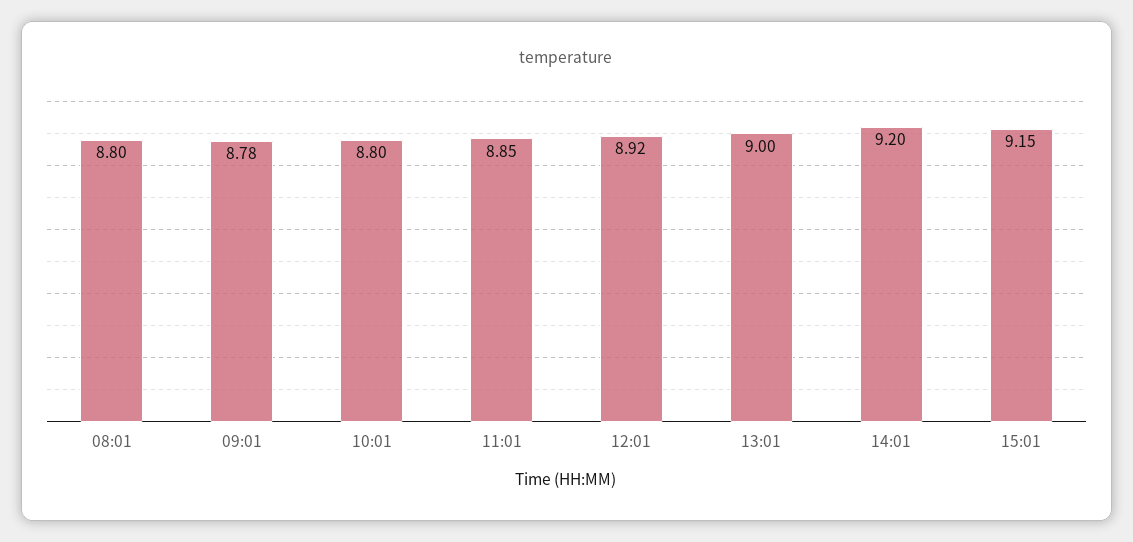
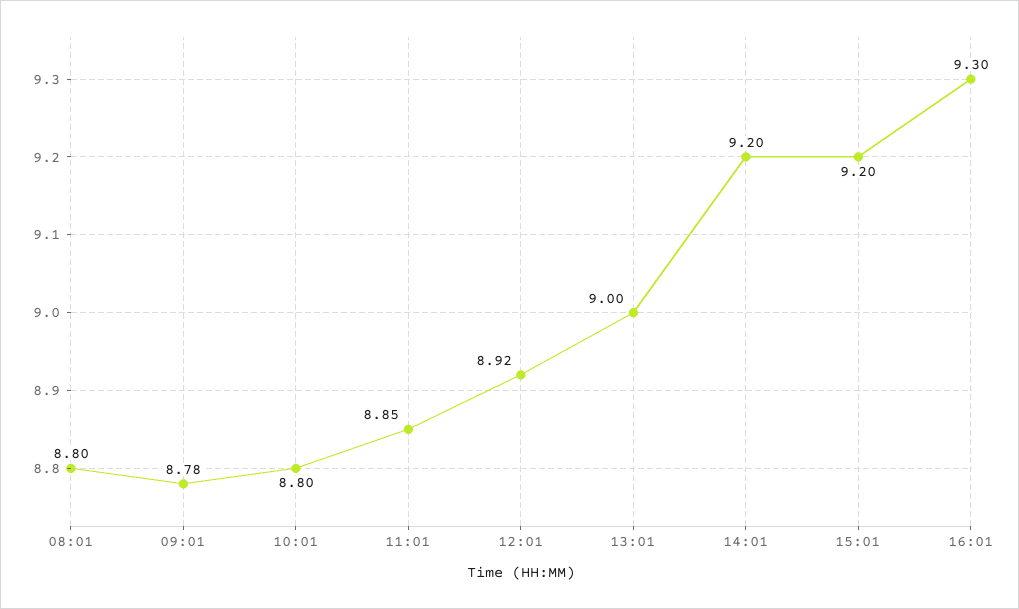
15:01: 9.15 -> 9.2
16:01: none -> 9.3

